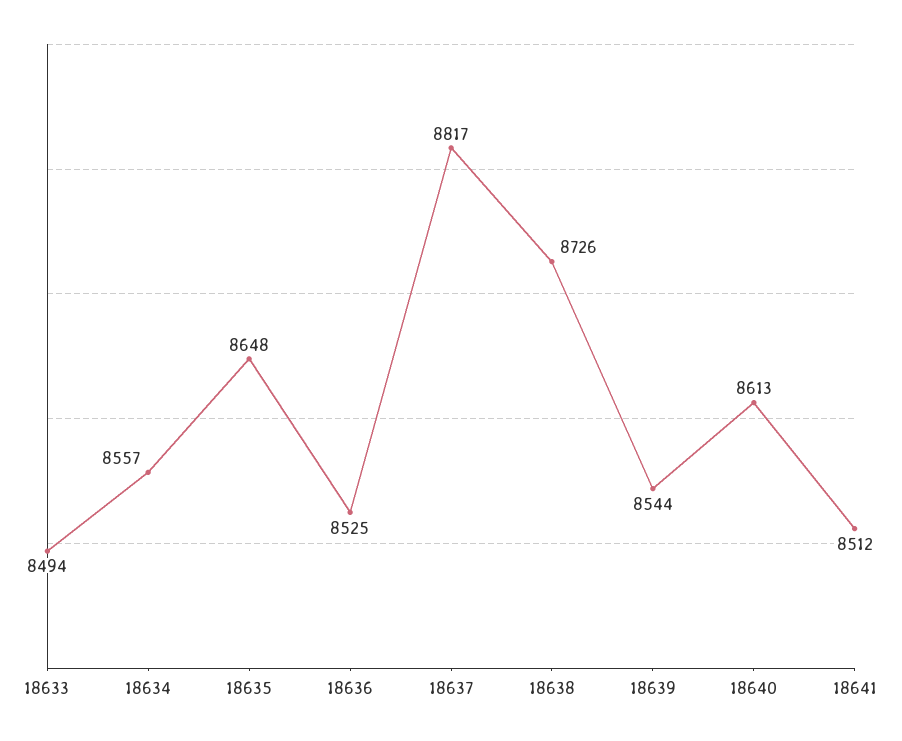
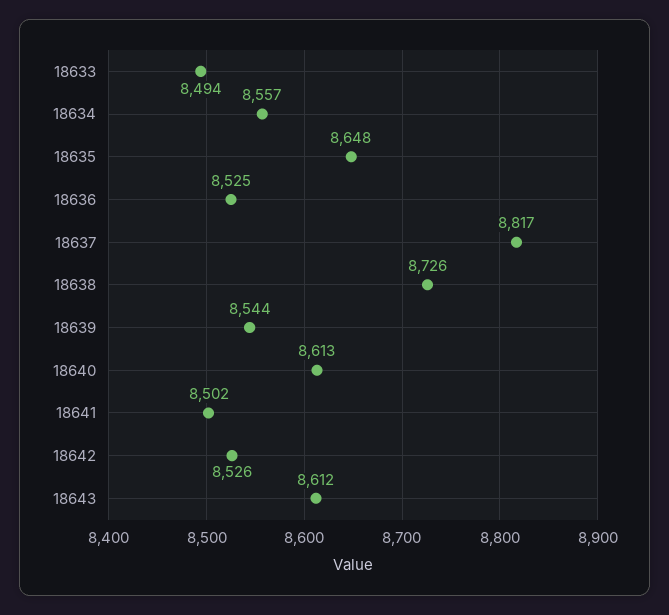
18641: 8512 -> 8502
18642: none -> 8526
18643: none -> 8612

